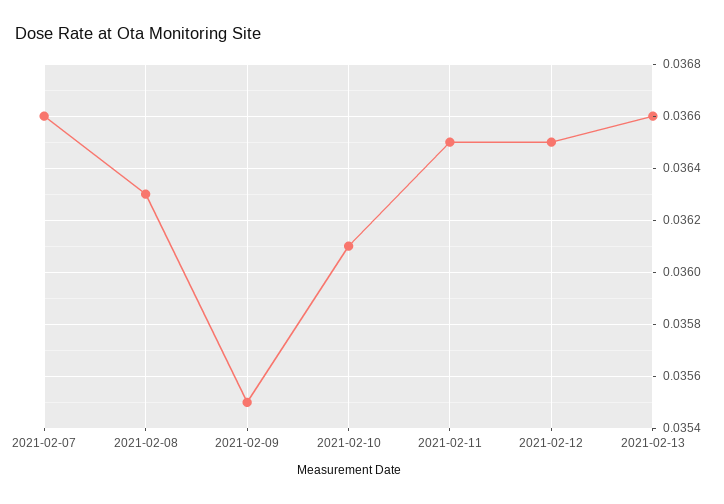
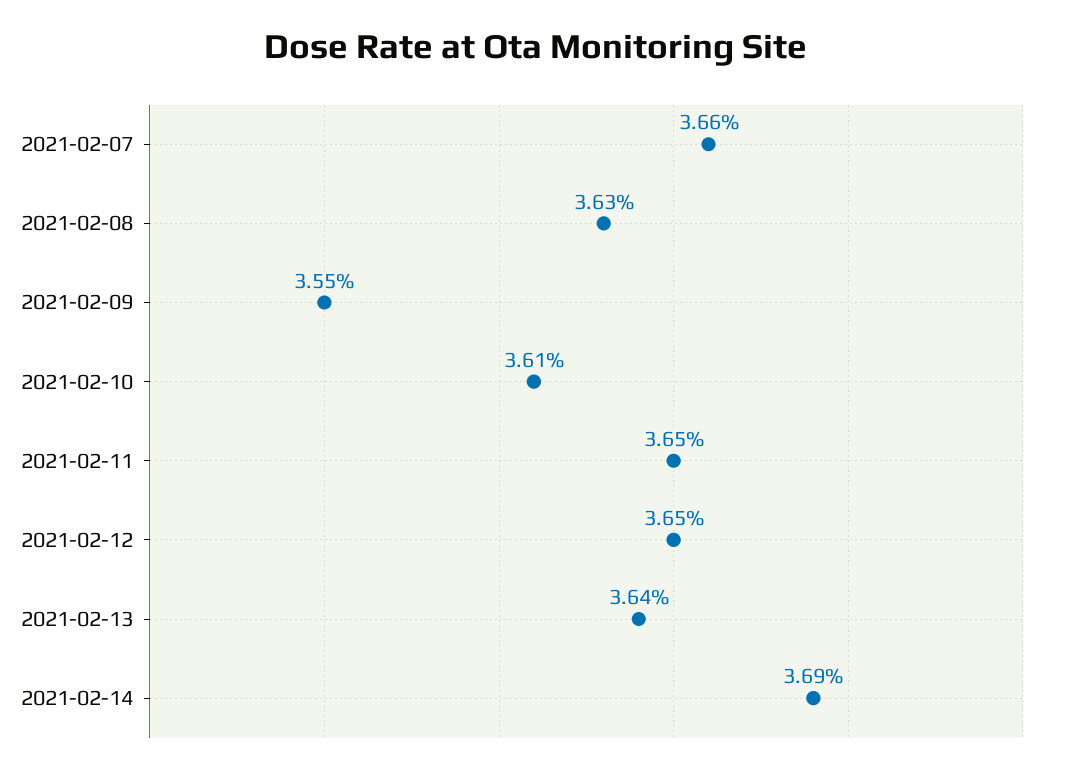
2021-02-13: 0.0366 -> 0.0364
2021-02-14: none -> 0.0369

